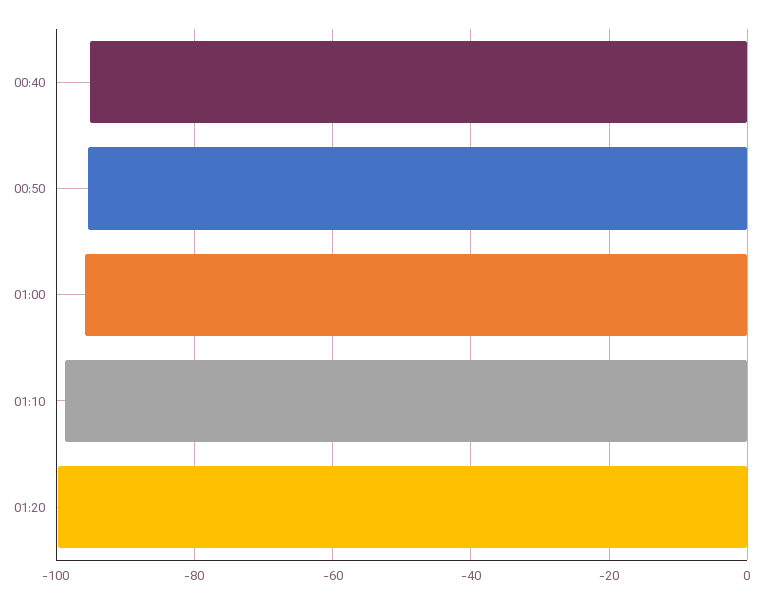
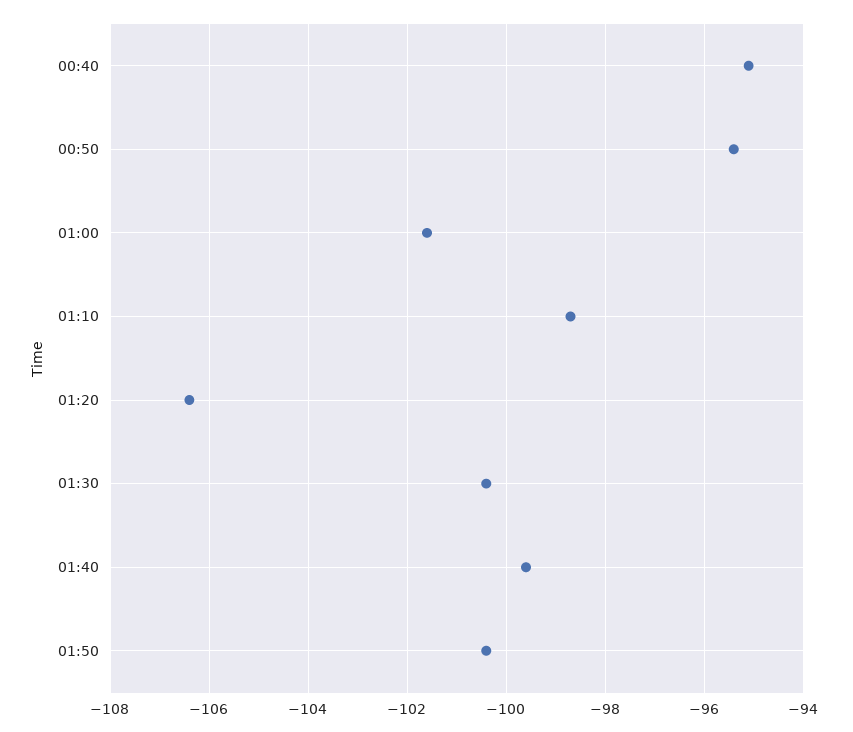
01:00: -96 -> -101.5
01:20: -100 -> -106.5
01:30: none -> -100.5
01:40: none -> -99.5
01:50: none -> -100.5

